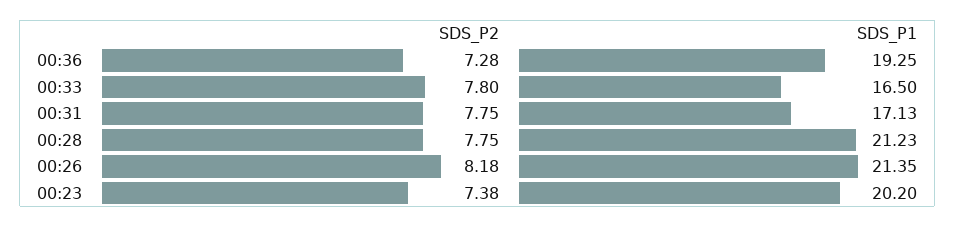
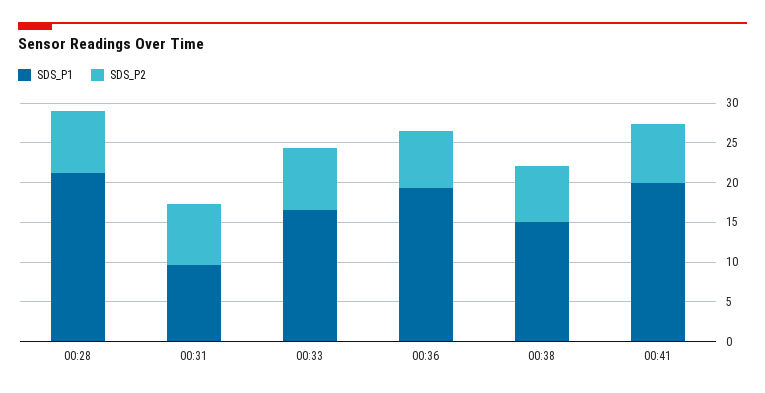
SDS_P1, 00:31: 17.13 -> 10
SDS_P2, 00:26: 8.18 -> none
SDS_P1, 00:26: 21.35 -> none
SDS_P2, 00:23: 7.38 -> none
SDS_P1, 00:23: 20.2 -> none
SDS_P1, 00:38: none -> 15
SDS_P2, 00:38: none -> 7.5
SDS_P1, 00:41: none -> 20
SDS_P2, 00:41: none -> 7.5

